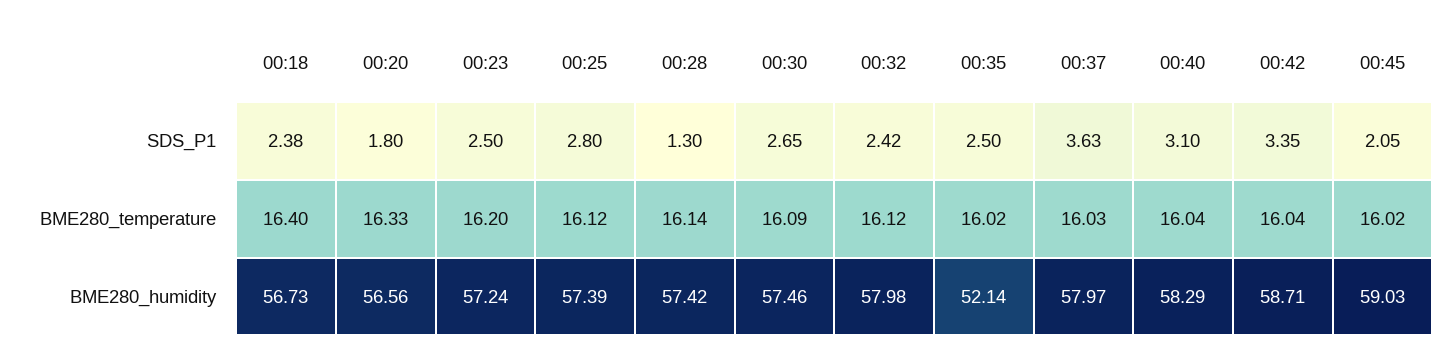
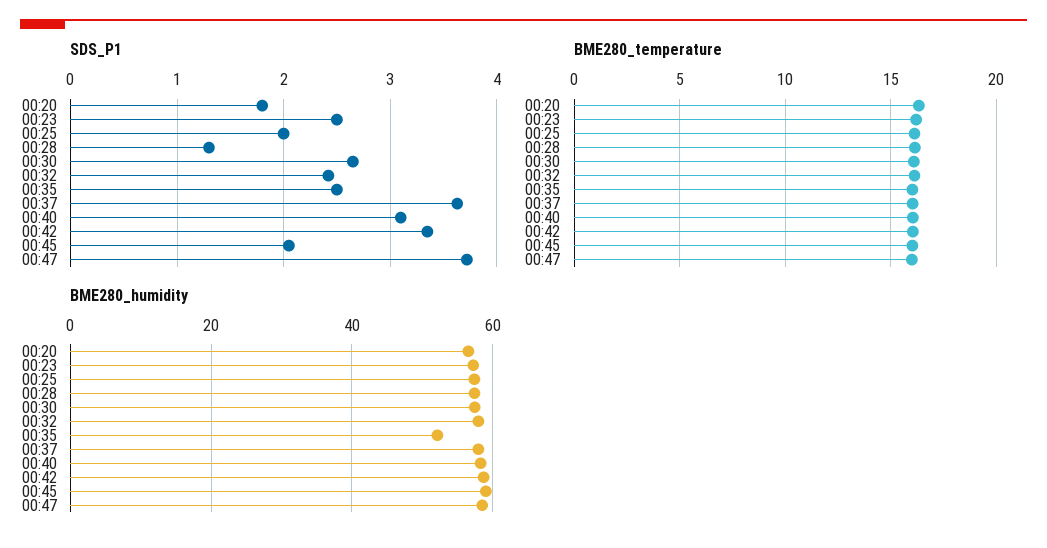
SDS_P1, 00:18: 2.38 -> none
SDS_P1, 00:25: 2.8 -> 2
BME280_temperature, 00:18: 16.4 -> none
BME280_humidity, 00:18: 56.73 -> none
SDS_P1, 00:47: none -> 3.7
BME280_temperature, 00:47: none -> 16
BME280_humidity, 00:47: none -> 58

